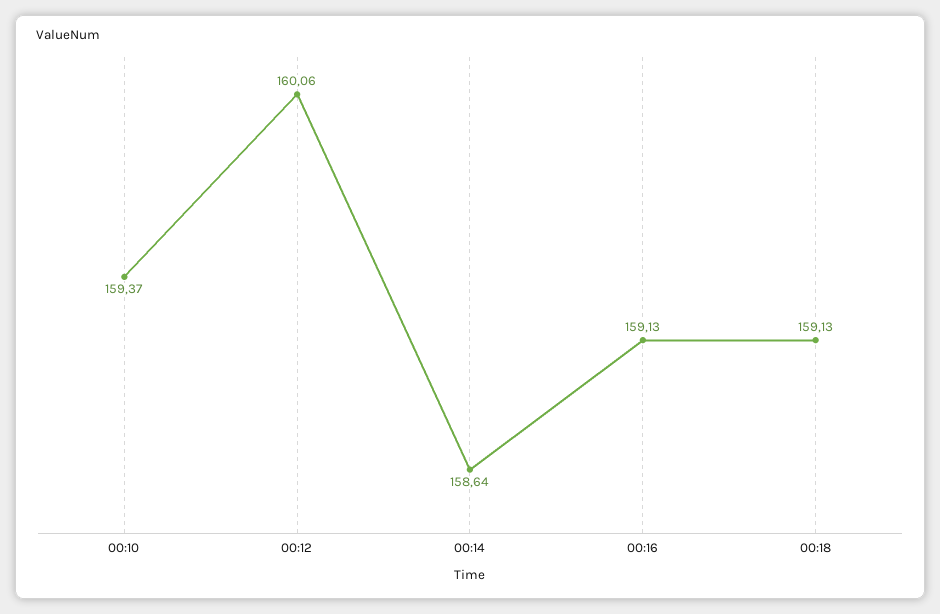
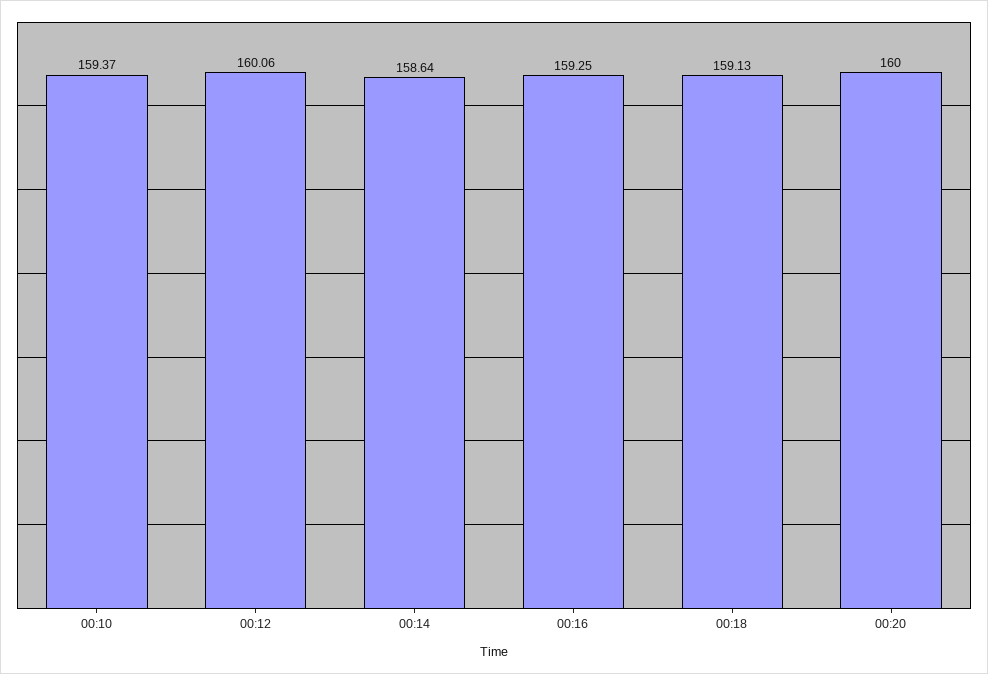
00:16: 159.13 -> 159.25
00:20: none -> 160

